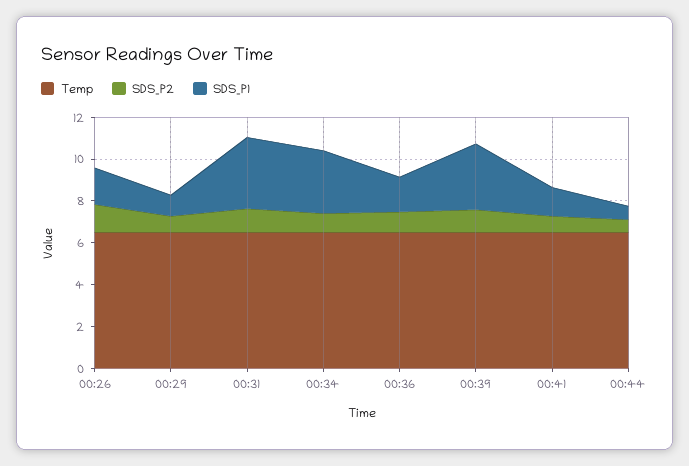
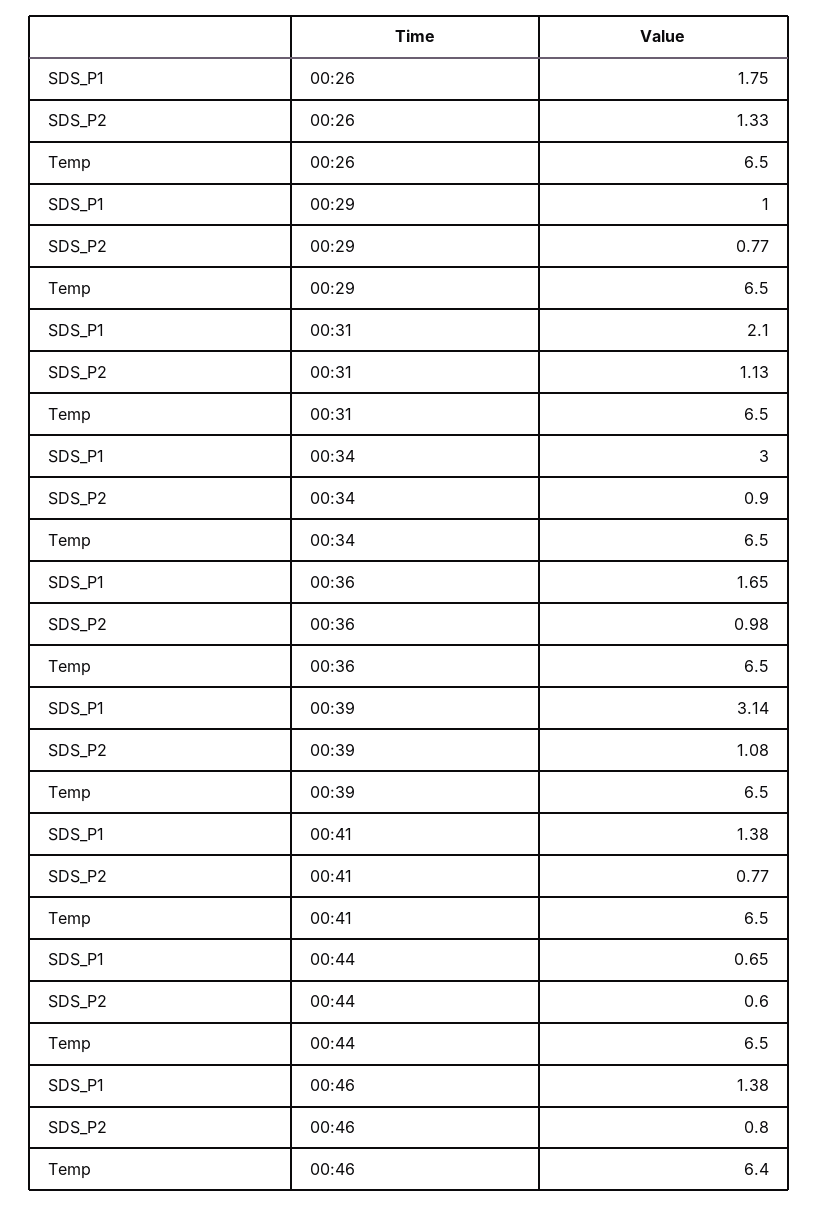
SDS_P1, 00:31: 3.5 -> 2.1
SDS_P1, 00:46: none -> 1.38
SDS_P2, 00:46: none -> 0.8
Temp, 00:46: none -> 6.4

